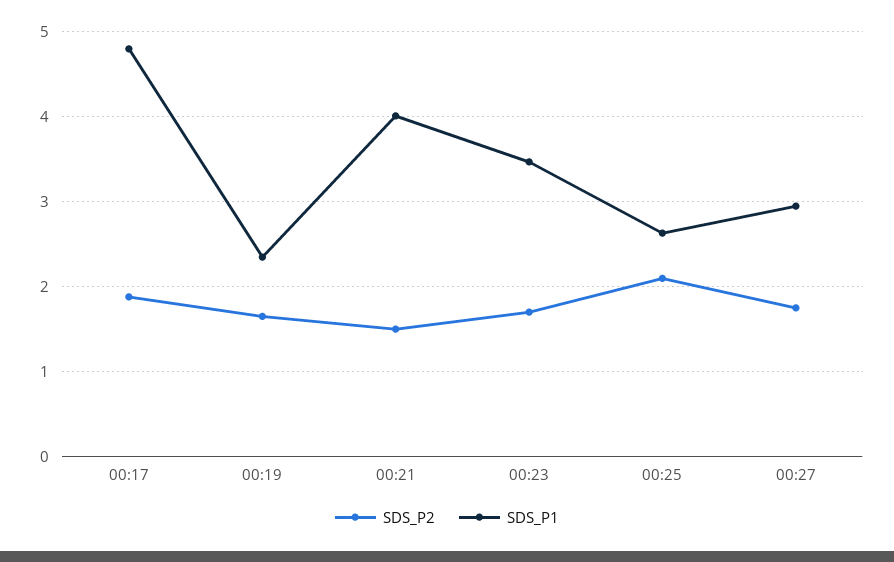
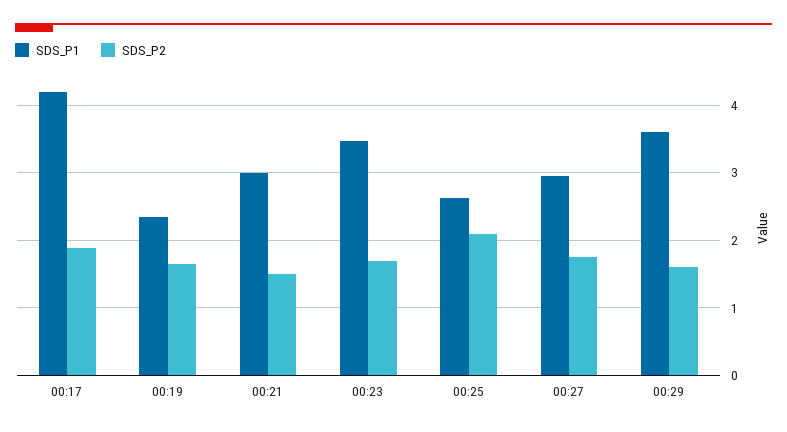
SDS_P1, 00:17: 4.8 -> 4.2
SDS_P1, 00:21: 4 -> 3
SDS_P1, 00:29: none -> 3.6
SDS_P2, 00:29: none -> 1.6

